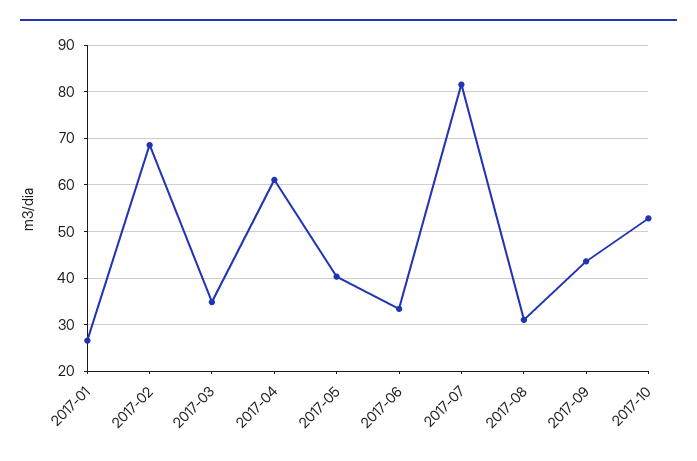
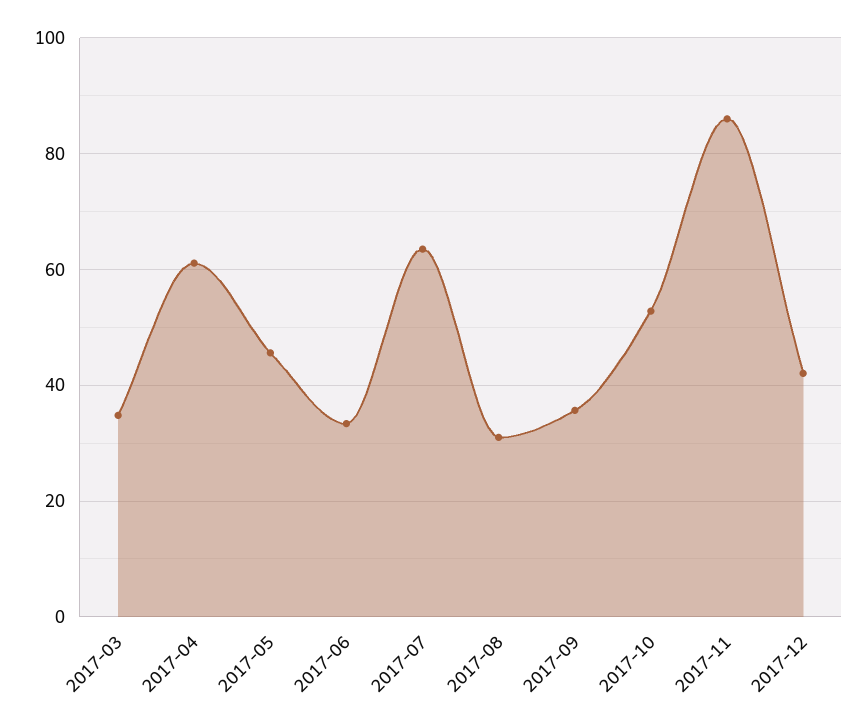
2017-01: 26 -> none
2017-02: 68 -> none
2017-05: 40 -> 46
2017-07: 82 -> 64
2017-09: 44 -> 36
2017-11: none -> 86
2017-12: none -> 42

